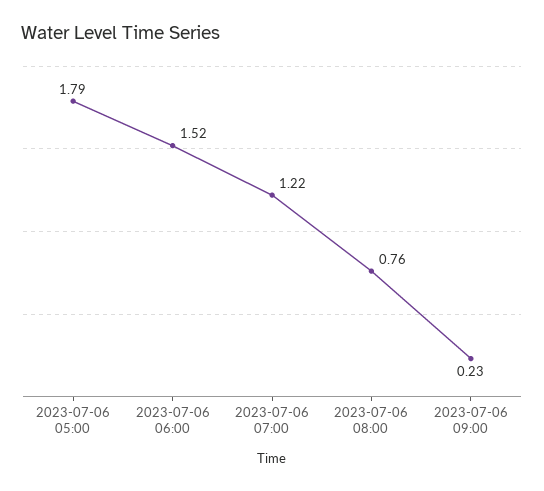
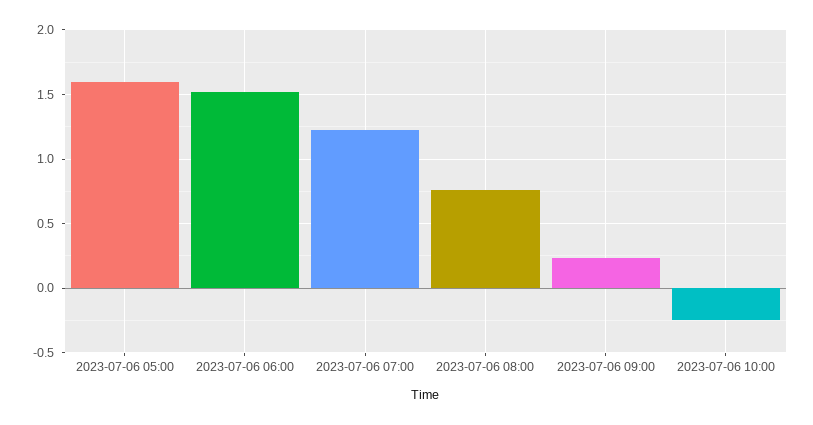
2023-07-06 05:00: 1.79 -> 1.6
2023-07-06 10:00: none -> -0.25

